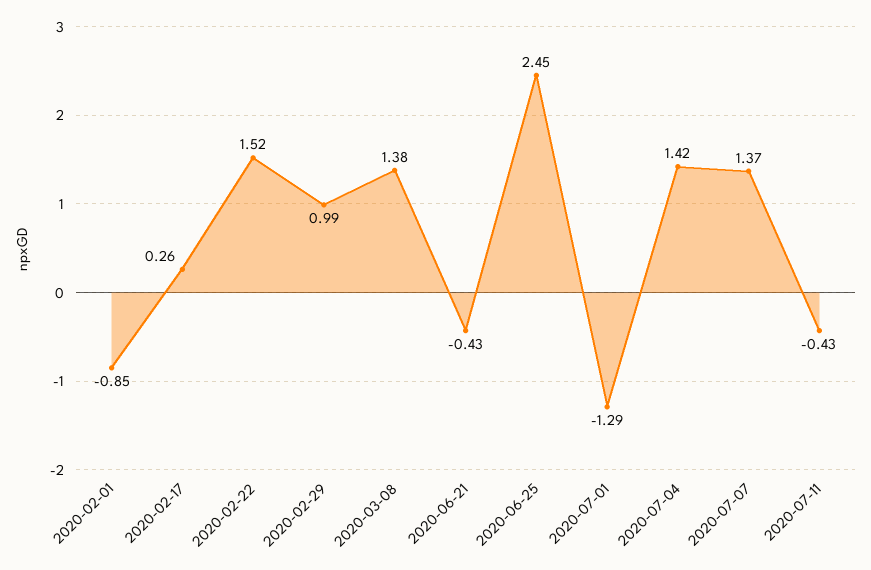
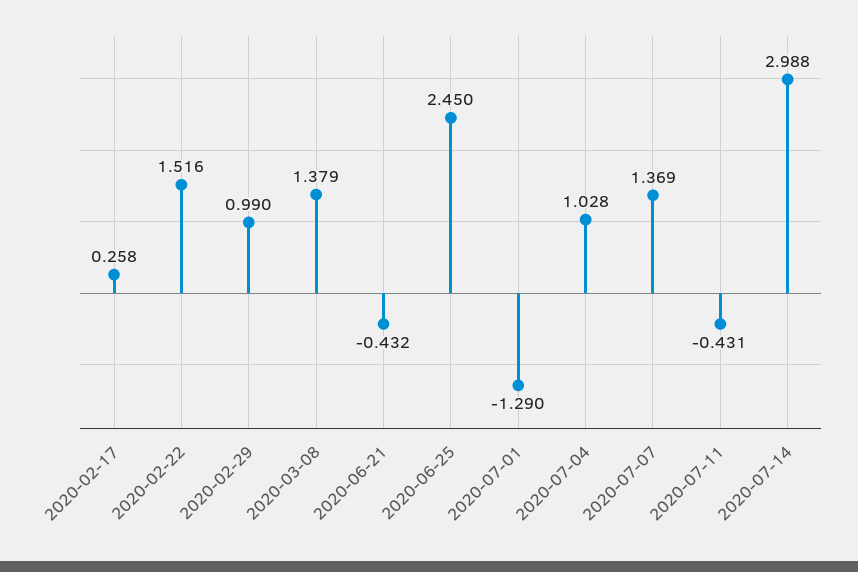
2020-02-01: -0.85 -> none
2020-07-04: 1.42 -> 1.028
2020-07-14: none -> 2.988

